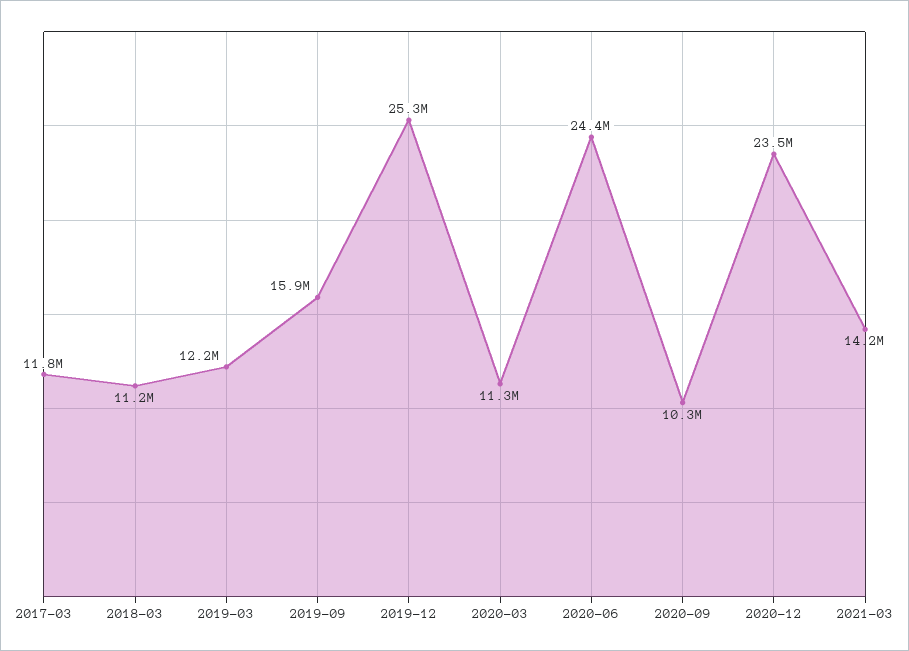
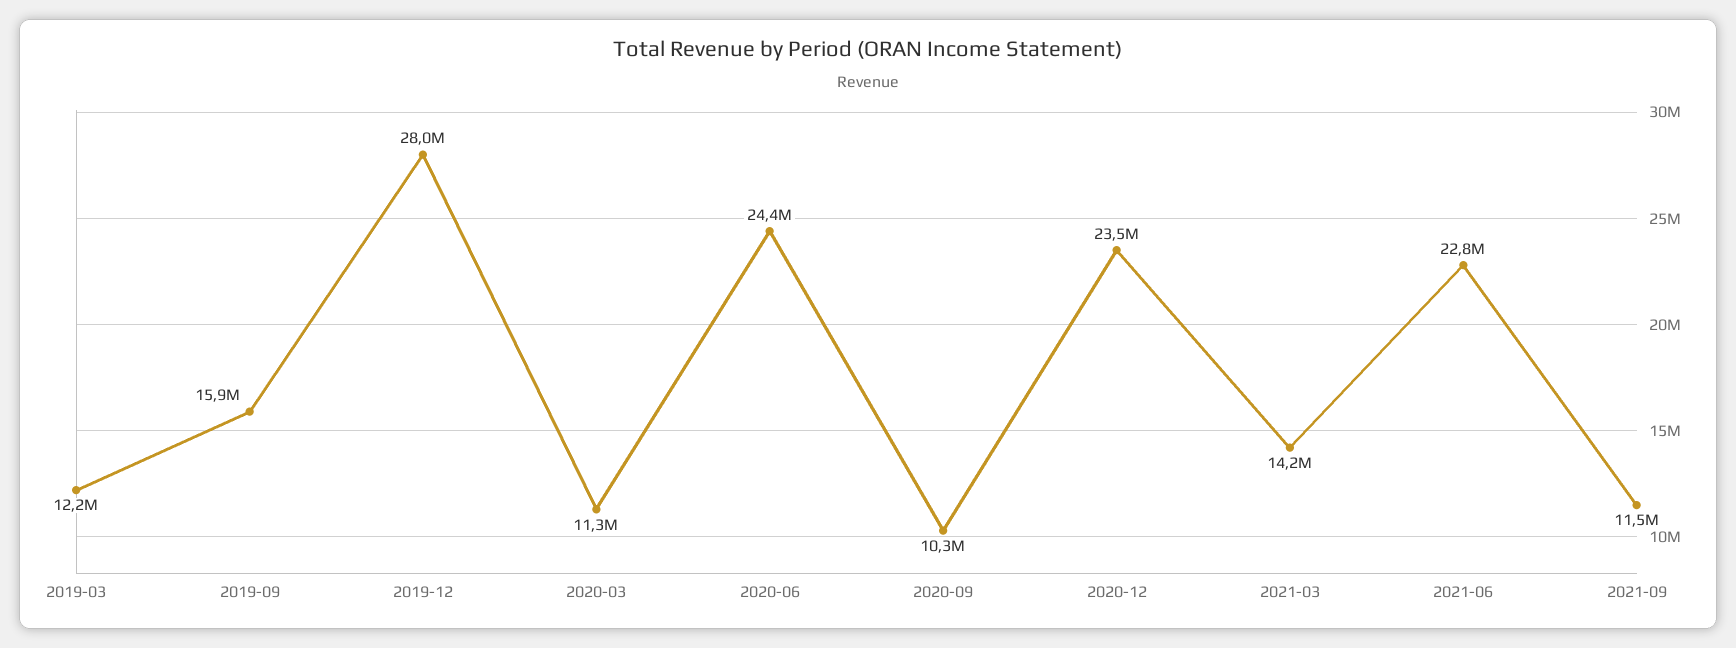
2017-03: 11800000 -> none
2018-03: 11200000 -> none
2019-12: 25300000 -> 28000000
2021-06: none -> 22800000
2021-09: none -> 11500000

